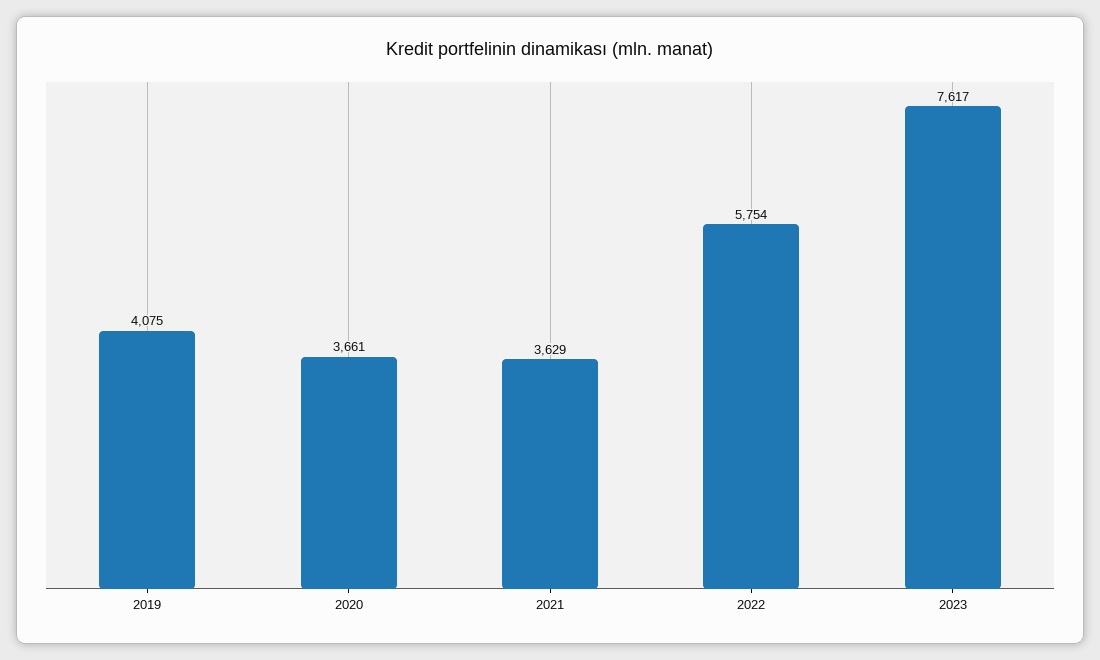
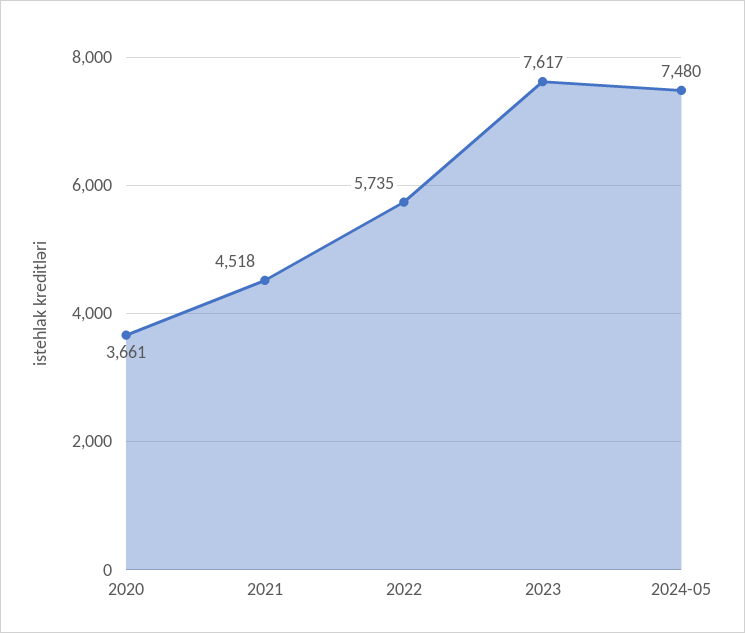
2019: 4075 -> none
2021: 3629 -> 4518
2022: 5754 -> 5735
2024-05: none -> 7480

